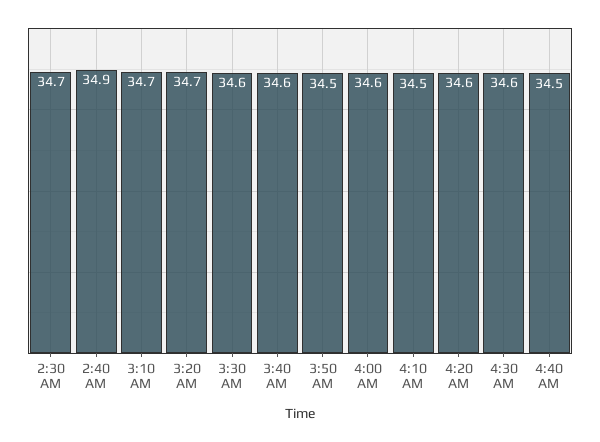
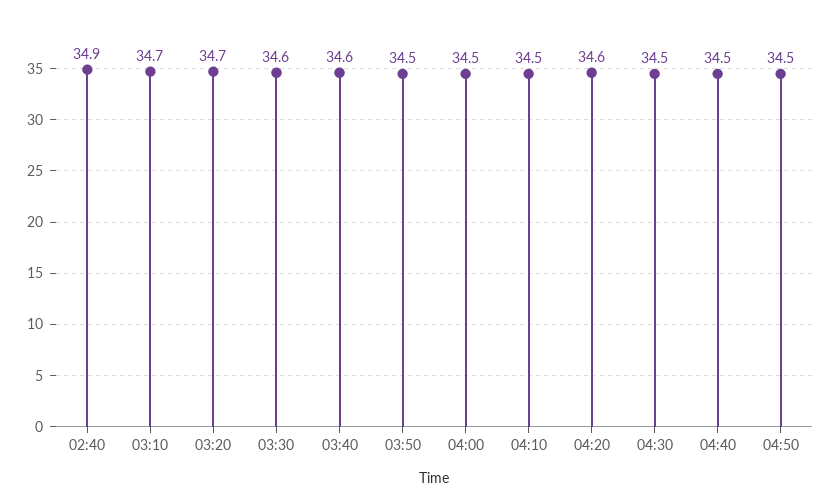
2:30 AM: 34.7 -> none
4:00 AM: 34.6 -> 34.5
4:30 AM: 34.6 -> 34.5
04:50: none -> 34.5

